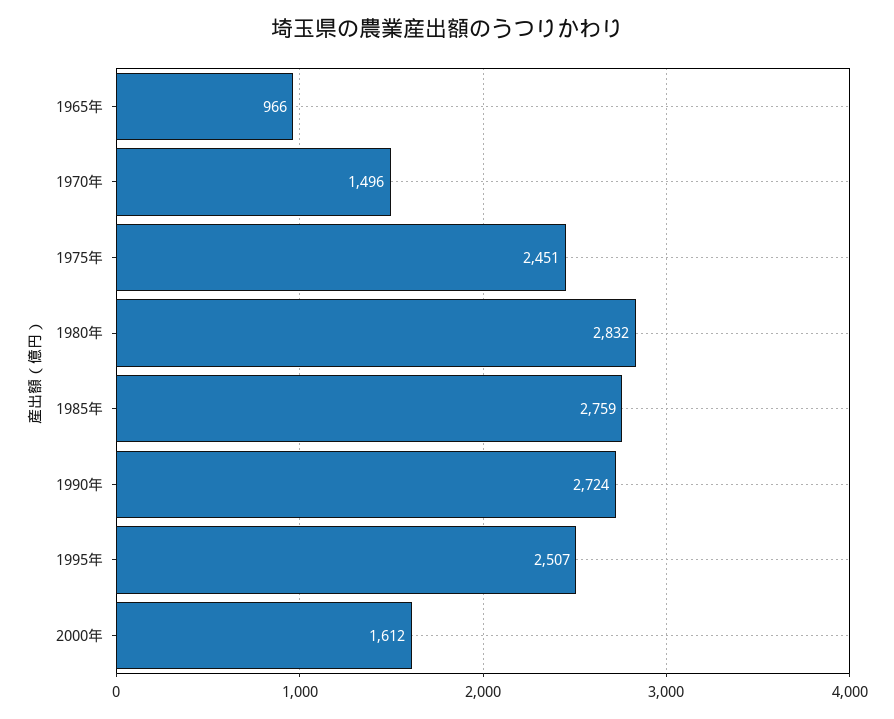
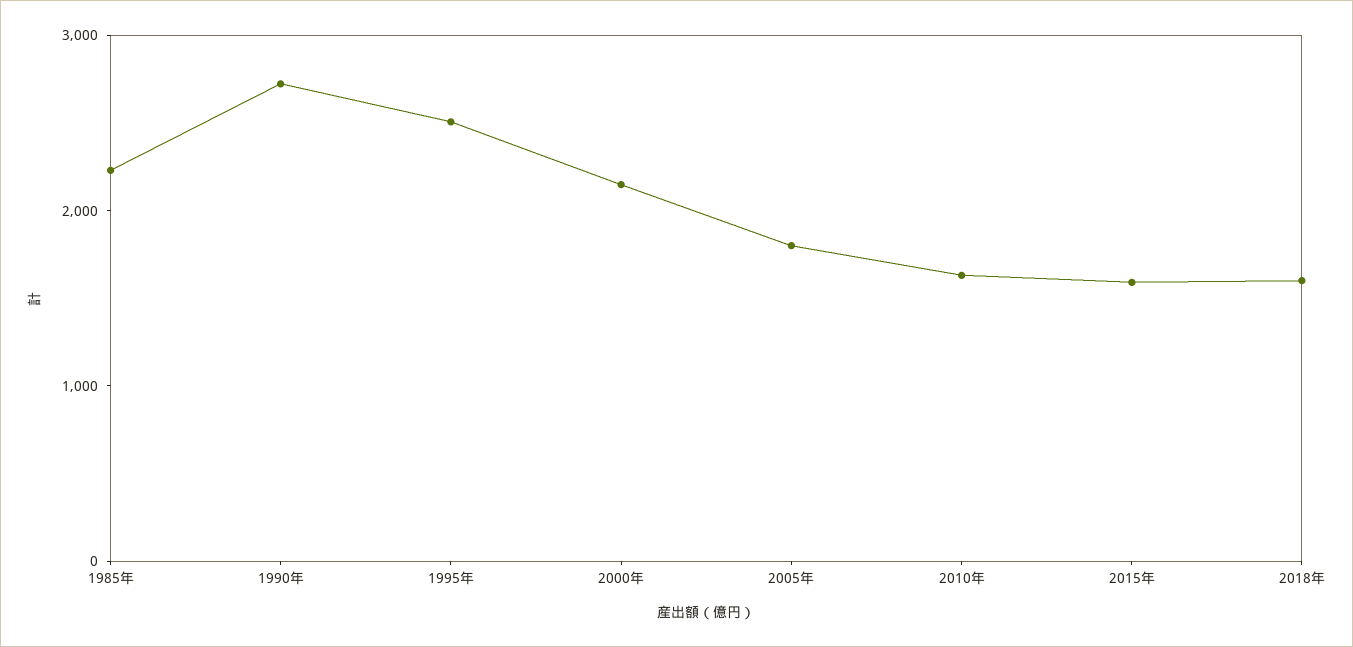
1965年: 966 -> none
1970年: 1496 -> none
1975年: 2451 -> none
1980年: 2832 -> none
1985年: 2759 -> 2200
2000年: 1612 -> 2200
2005年: none -> 1800
2010年: none -> 1600
2015年: none -> 1600
2018年: none -> 1600

